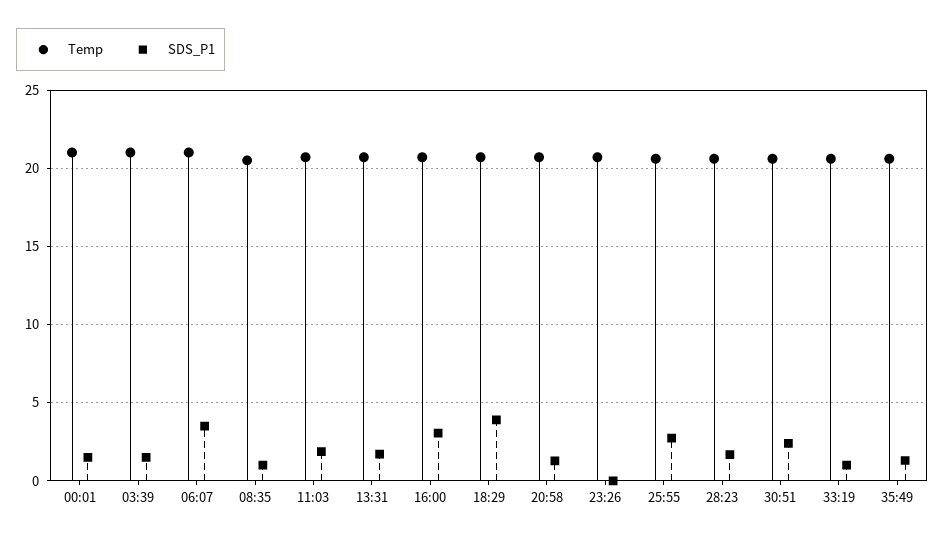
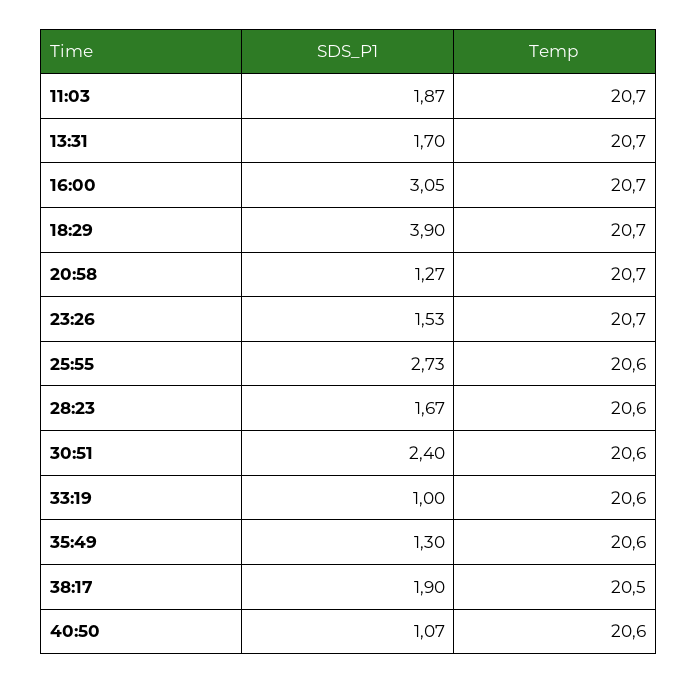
Temp, 00:01: 21 -> none
SDS_P1, 00:01: 1.5 -> none
Temp, 03:39: 21 -> none
SDS_P1, 03:39: 1.5 -> none
Temp, 06:07: 21 -> none
SDS_P1, 06:07: 3.5 -> none
Temp, 08:35: 20.5 -> none
SDS_P1, 08:35: 1 -> none
SDS_P1, 23:26: 0 -> 1.53
SDS_P1, 38:17: none -> 1.9
Temp, 38:17: none -> 20.5
SDS_P1, 40:50: none -> 1.07
Temp, 40:50: none -> 20.6

